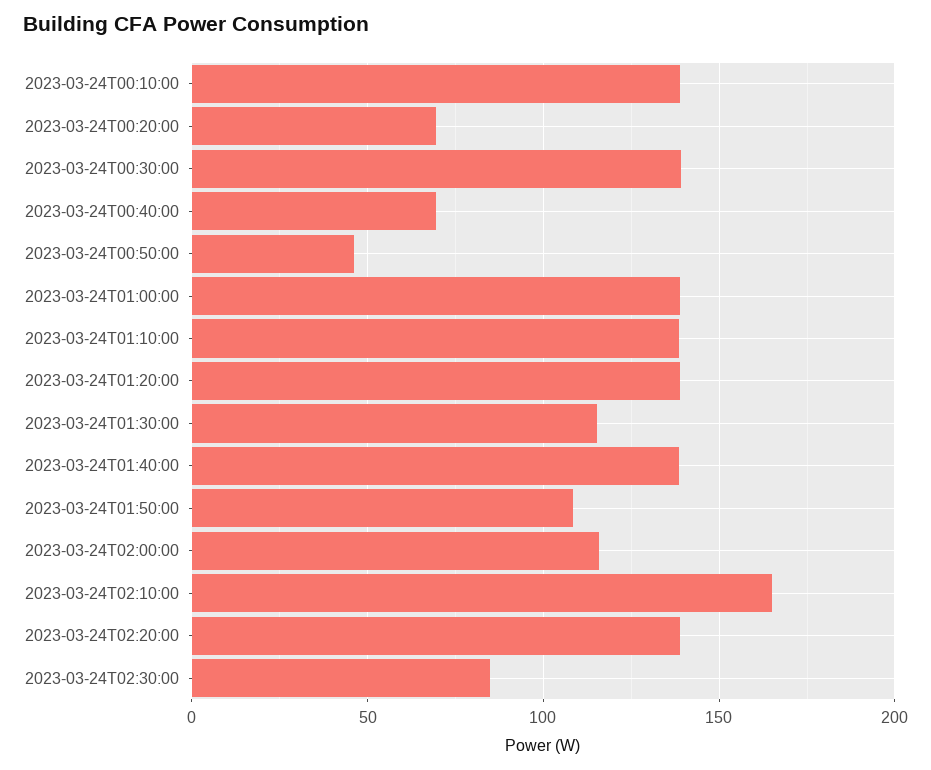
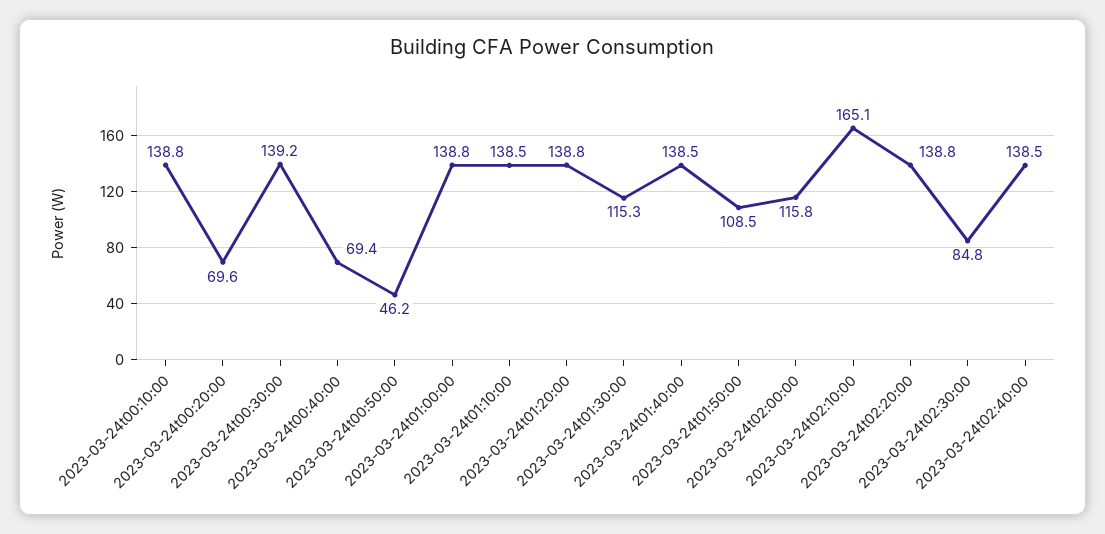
2023-03-24t02:40:00: none -> 138.5

